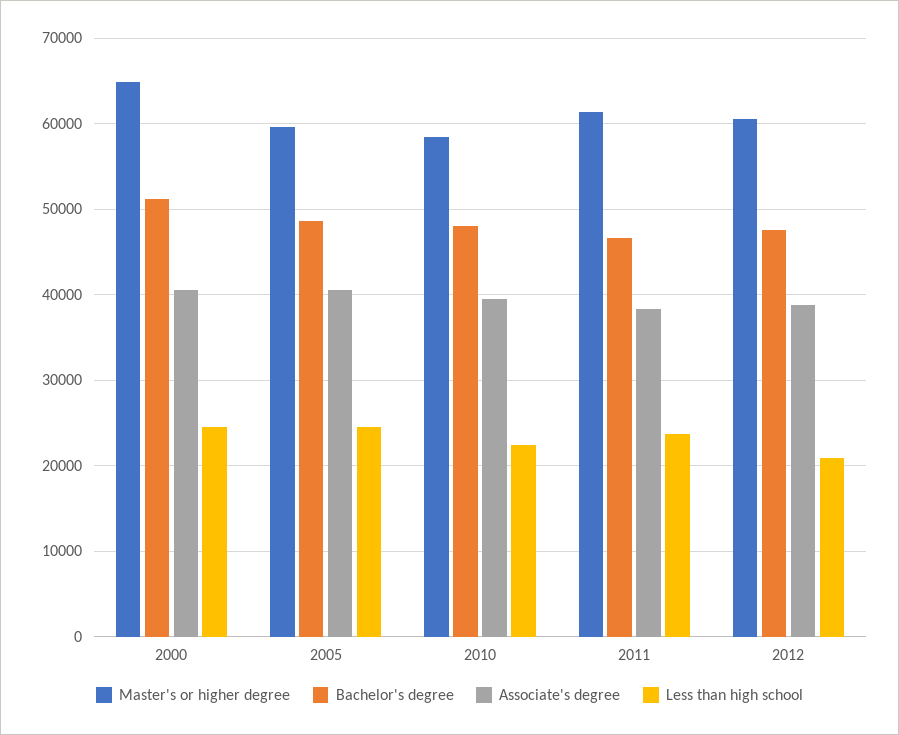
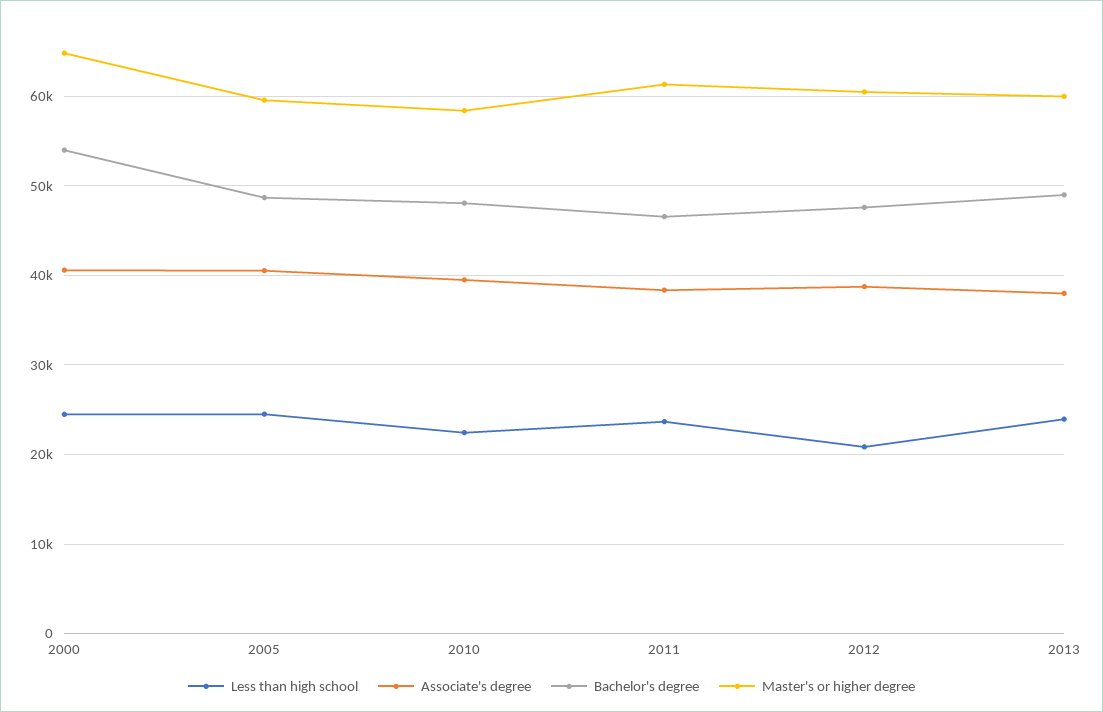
Bachelor's degree, 2000: 51000 -> 54000
Less than high school, 2013: none -> 24000
Associate's degree, 2013: none -> 38000
Bachelor's degree, 2013: none -> 49000
Master's or higher degree, 2013: none -> 60000

